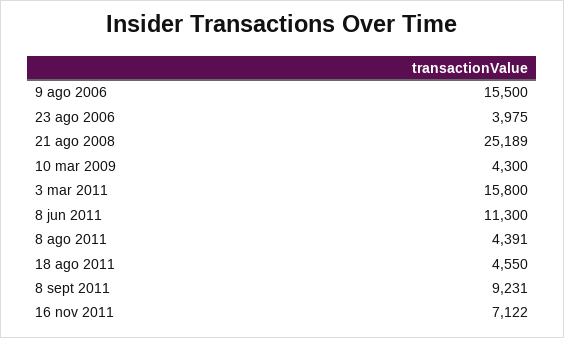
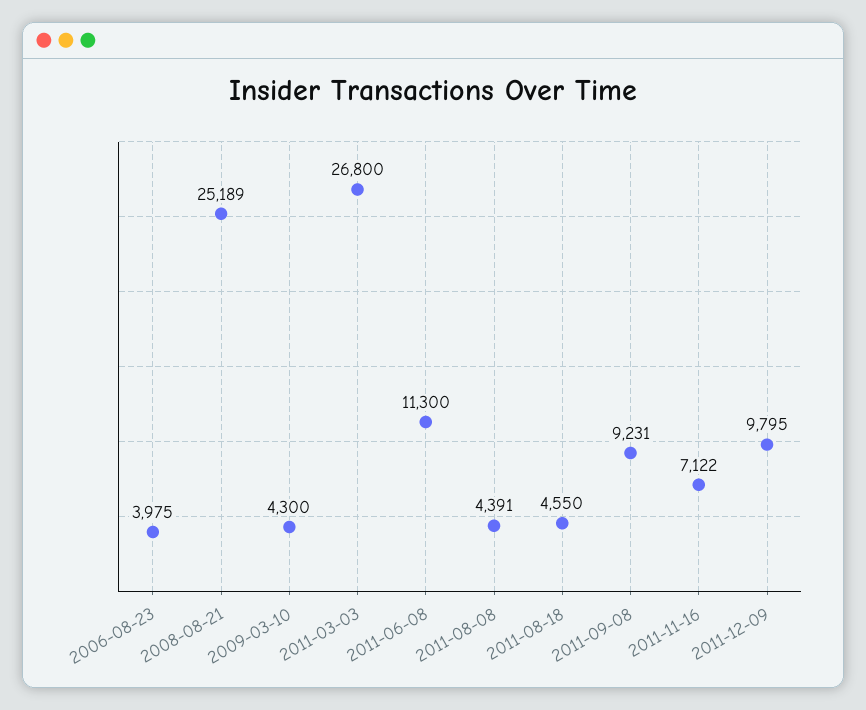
9 ago 2006: 15500 -> none
3 mar 2011: 15800 -> 26800
2011-12-09: none -> 9795

